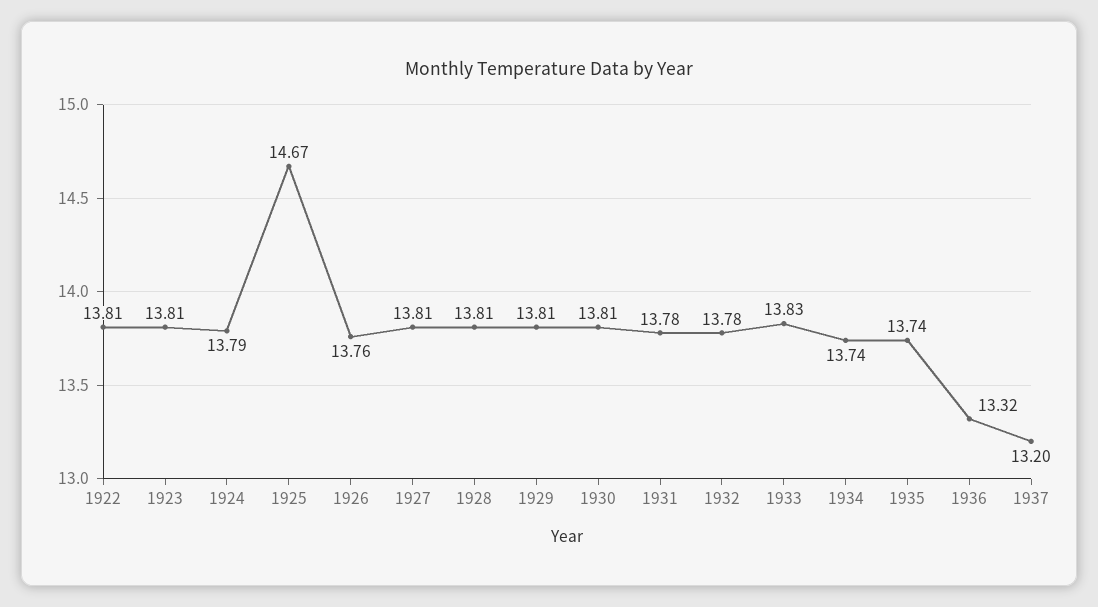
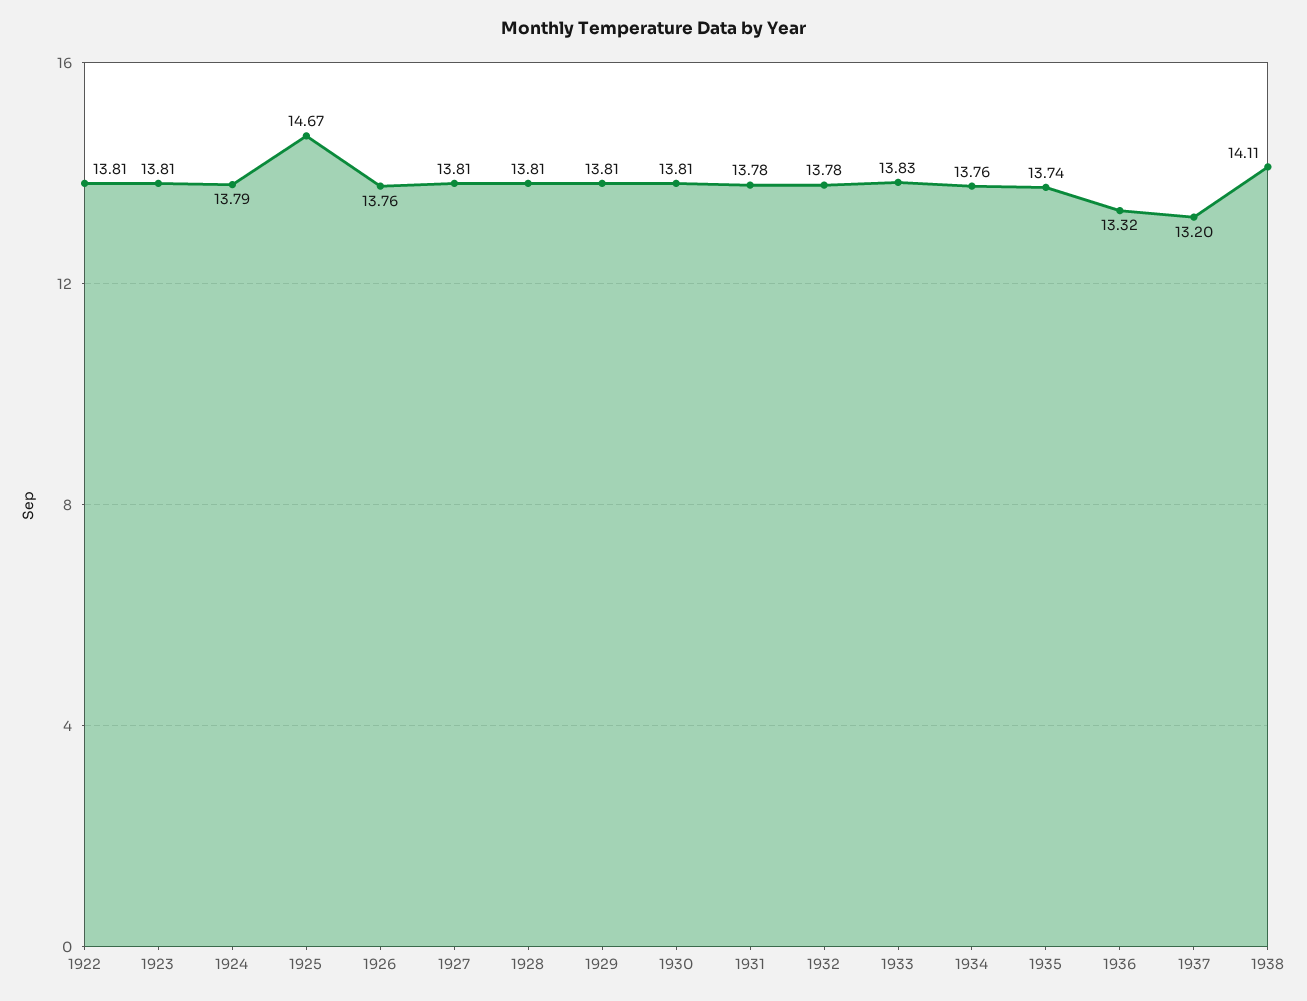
1934: 13.74 -> 13.76
1938: none -> 14.11

